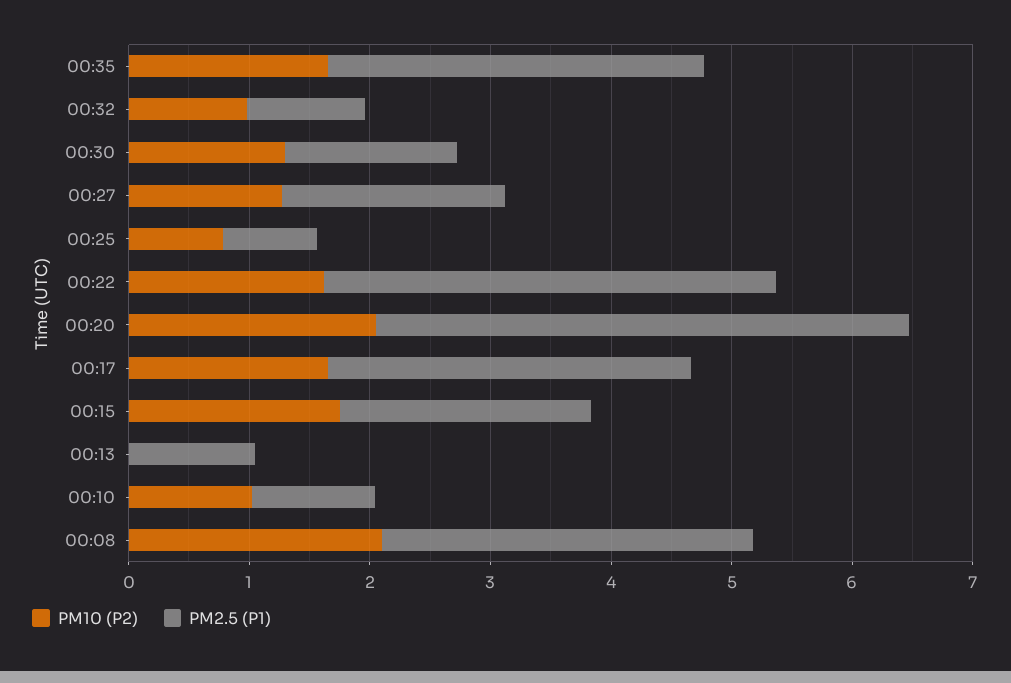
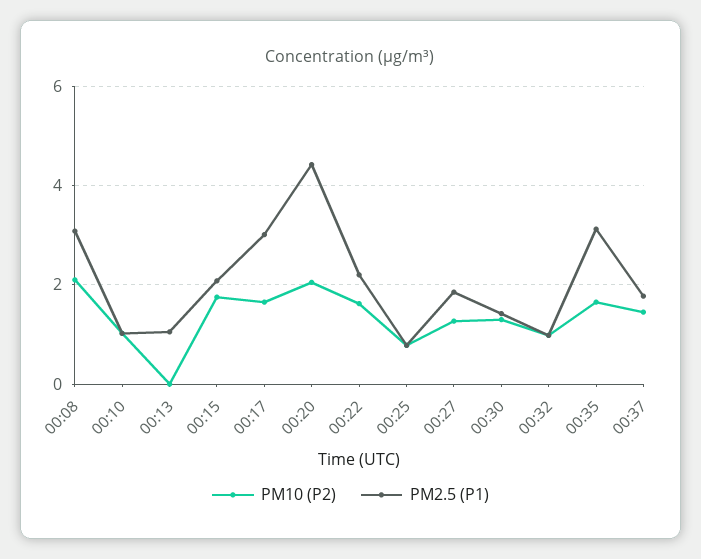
PM2.5 (P1), 00:22: 3.8 -> 2.2
PM10 (P2), 00:37: none -> 1.4
PM2.5 (P1), 00:37: none -> 1.8

